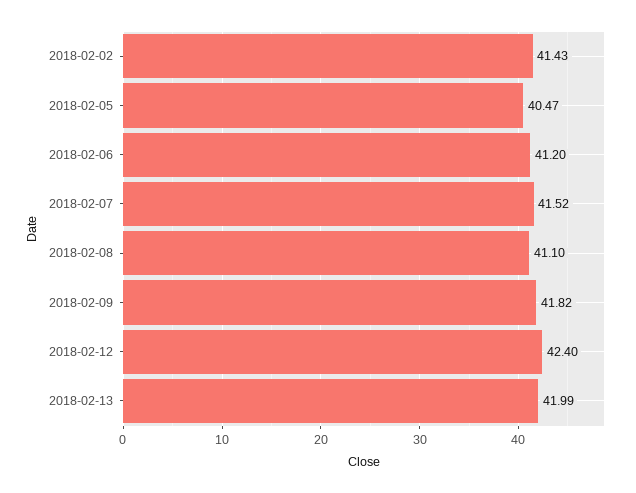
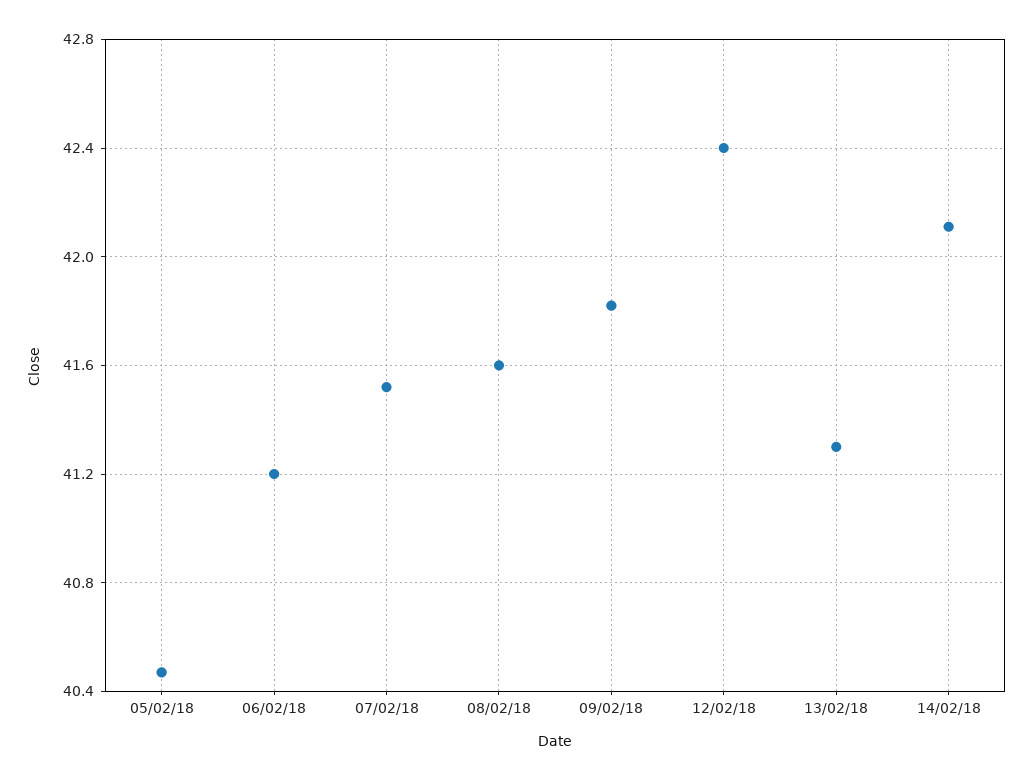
2018-02-02: 41.43 -> none
2018-02-08: 41.1 -> 41.6
2018-02-13: 41.99 -> 41.3
14/02/18: none -> 42.1

